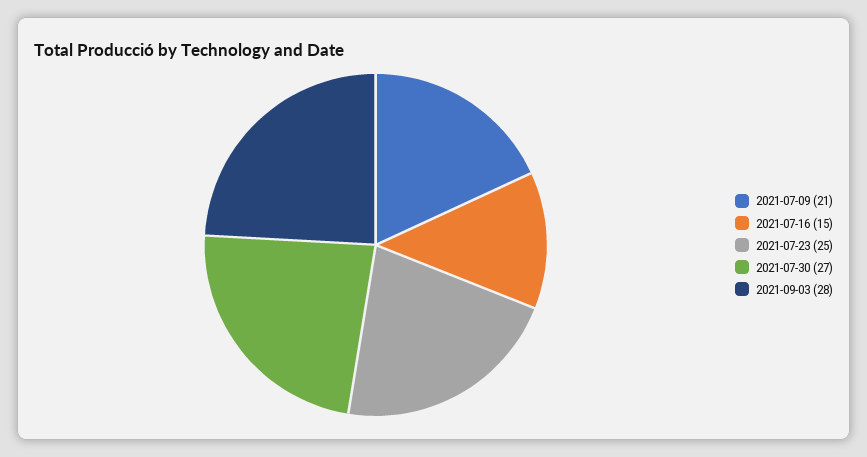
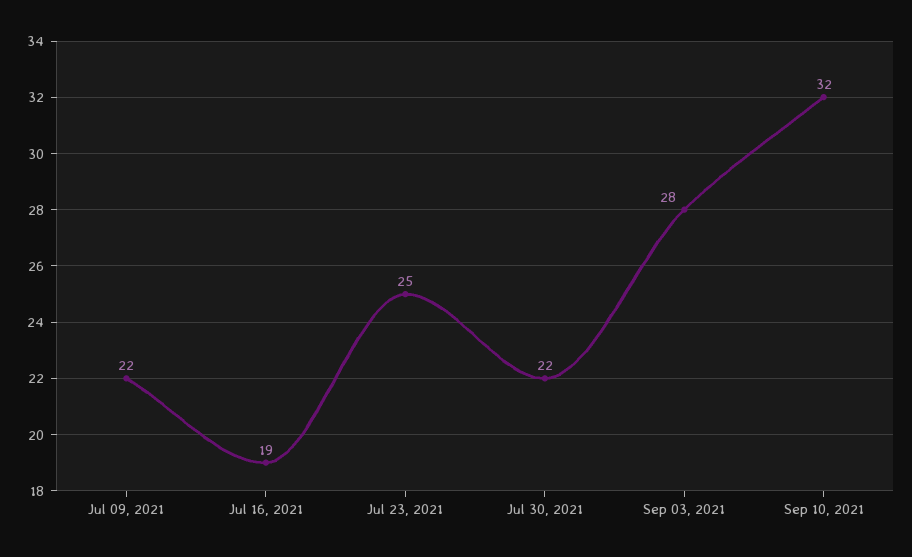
2021-07-09: 21 -> 22
2021-07-16: 15 -> 19
2021-07-30: 27 -> 22
Sep 10, 2021: none -> 32

